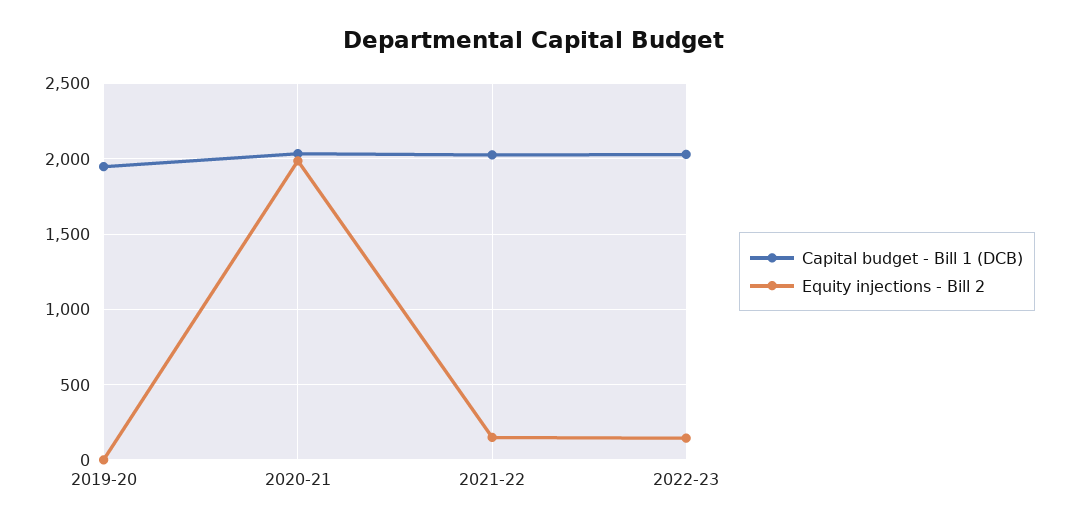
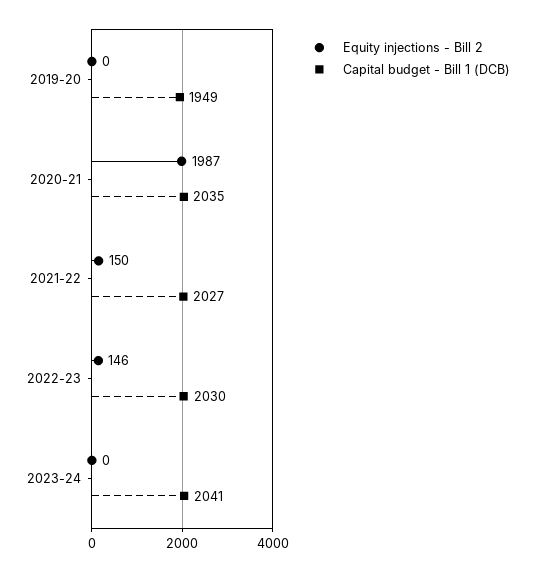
Equity injections - Bill 2, 2023-24: none -> 0
Capital budget - Bill 1 (DCB), 2023-24: none -> 2041

